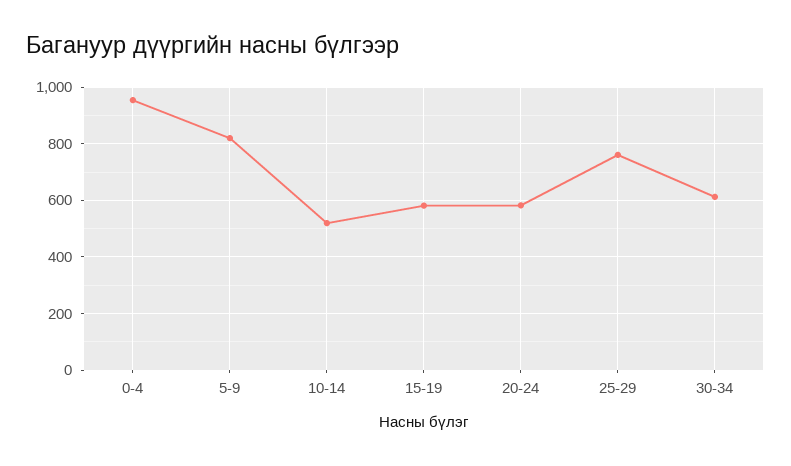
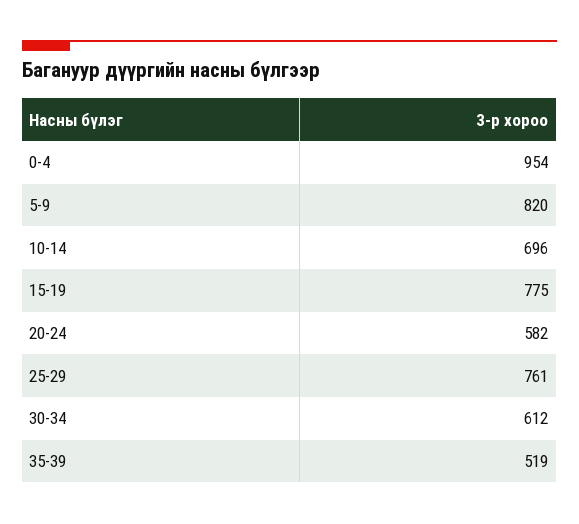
10-14: 525 -> 696
15-19: 575 -> 775
35-39: none -> 519

